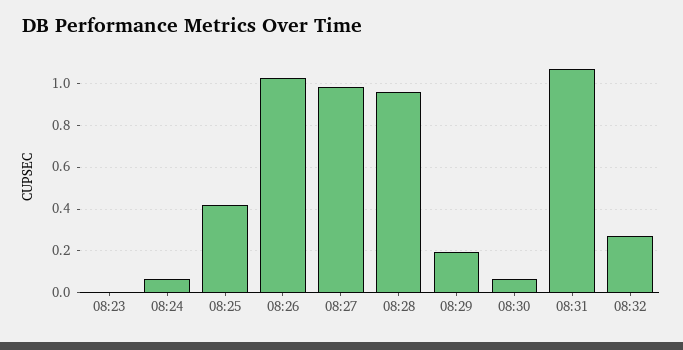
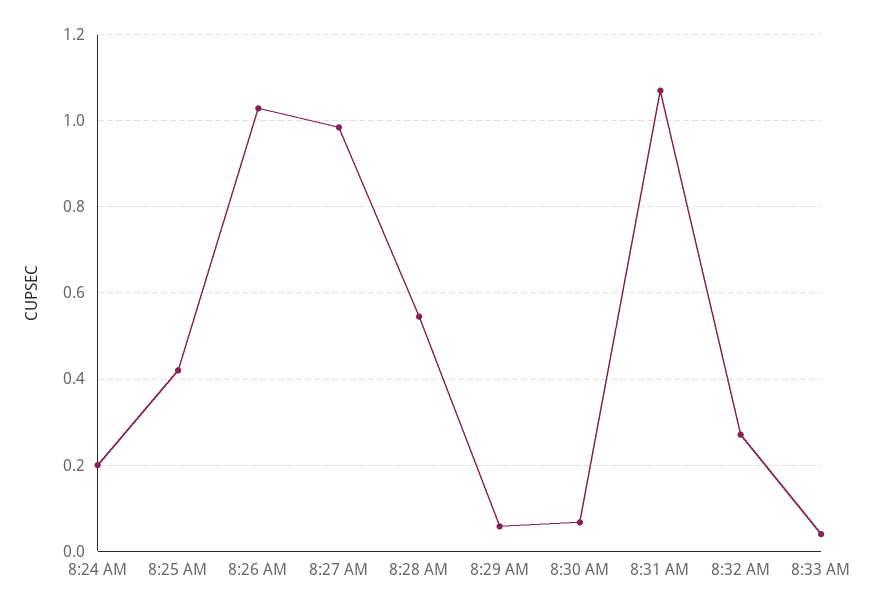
08:23: 0 -> none
08:24: 0.05 -> 0.2
08:28: 0.95 -> 0.54
08:29: 0.2 -> 0.06
8:33 AM: none -> 0.04

